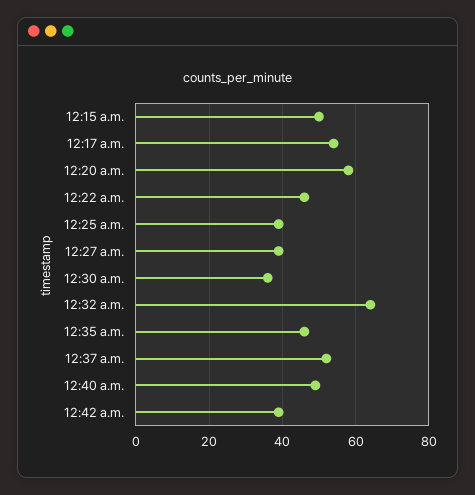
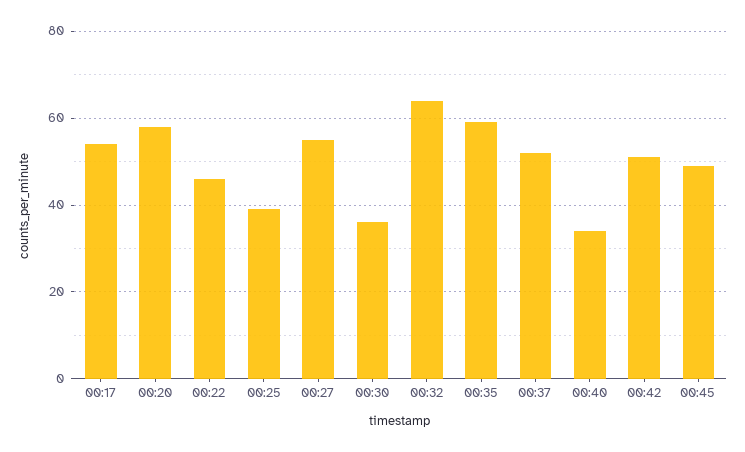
12:15 a.m.: 50 -> none
12:27 a.m.: 40 -> 55
12:35 a.m.: 45 -> 60
12:40 a.m.: 50 -> 35
12:42 a.m.: 40 -> 50
00:45: none -> 50

